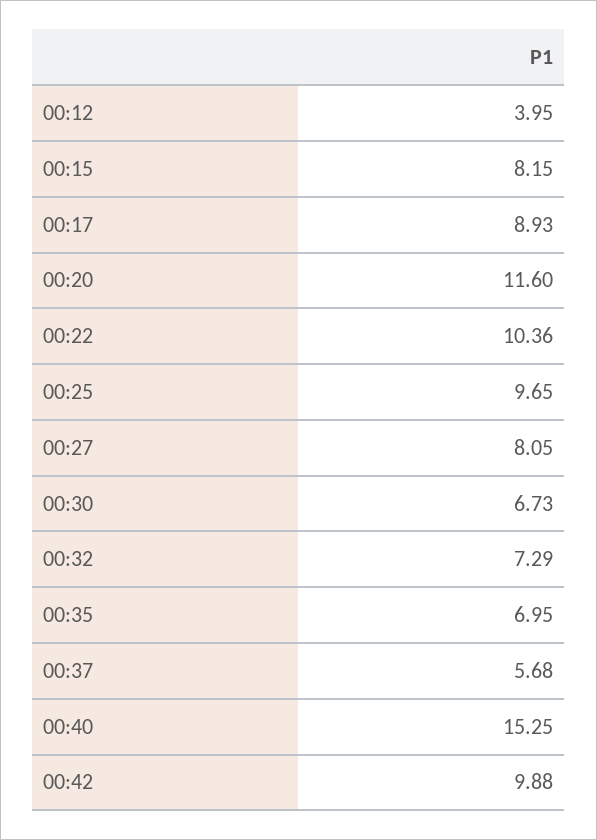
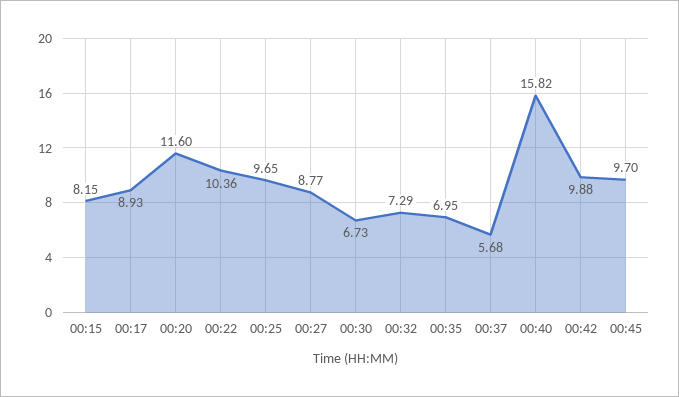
00:12: 3.95 -> none
00:27: 8.05 -> 8.77
00:40: 15.25 -> 15.82
00:45: none -> 9.7

